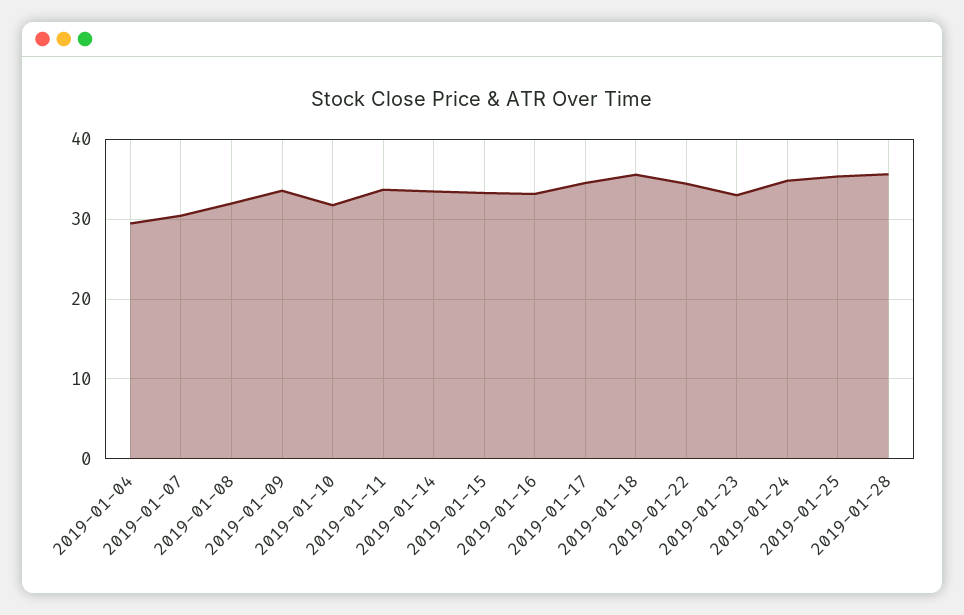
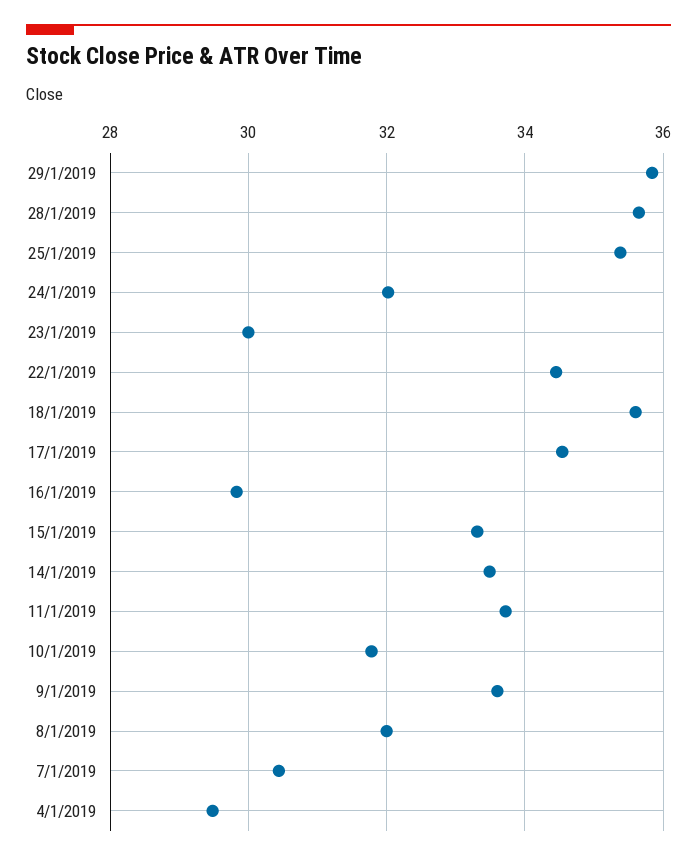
2019-01-16: 33 -> 29.8
2019-01-23: 33 -> 30
2019-01-24: 35 -> 32
29/1/2019: none -> 35.8

